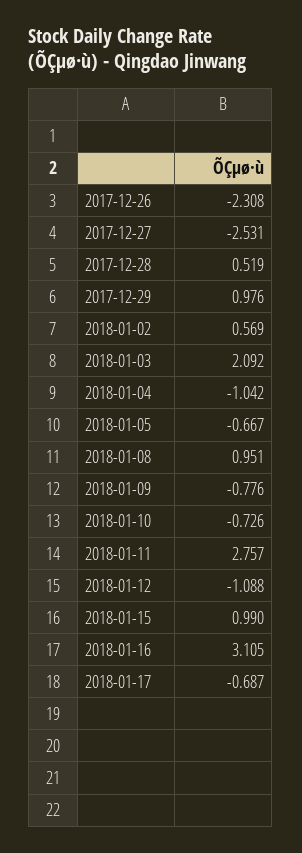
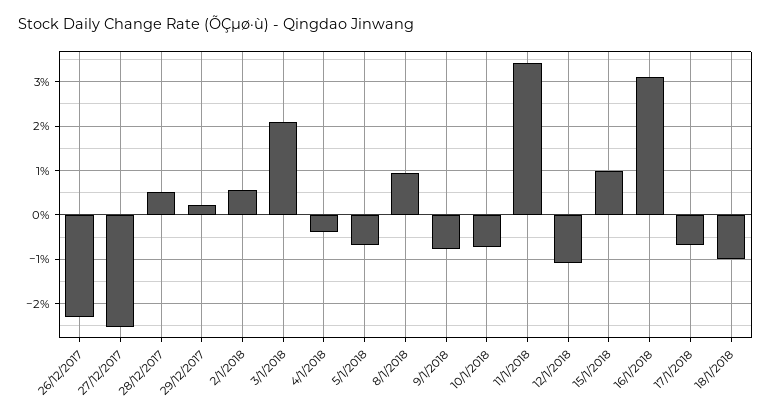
2017-12-29: 0.976 -> 0.2
2018-01-04: -1.042 -> -0.4
2018-01-11: 2.757 -> 3.4
18/1/2018: none -> -1

